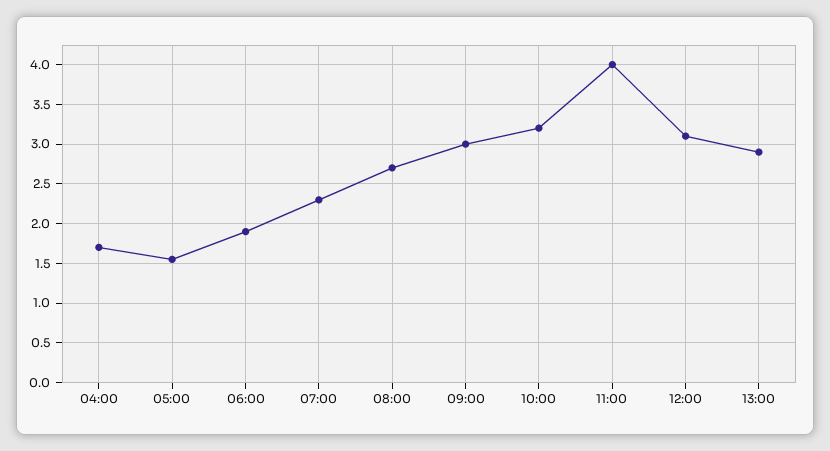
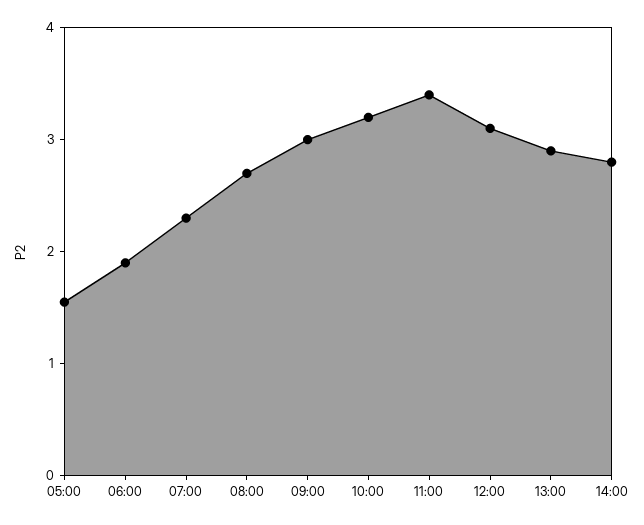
04:00: 1.7 -> none
11:00: 4 -> 3.4
14:00: none -> 2.8

